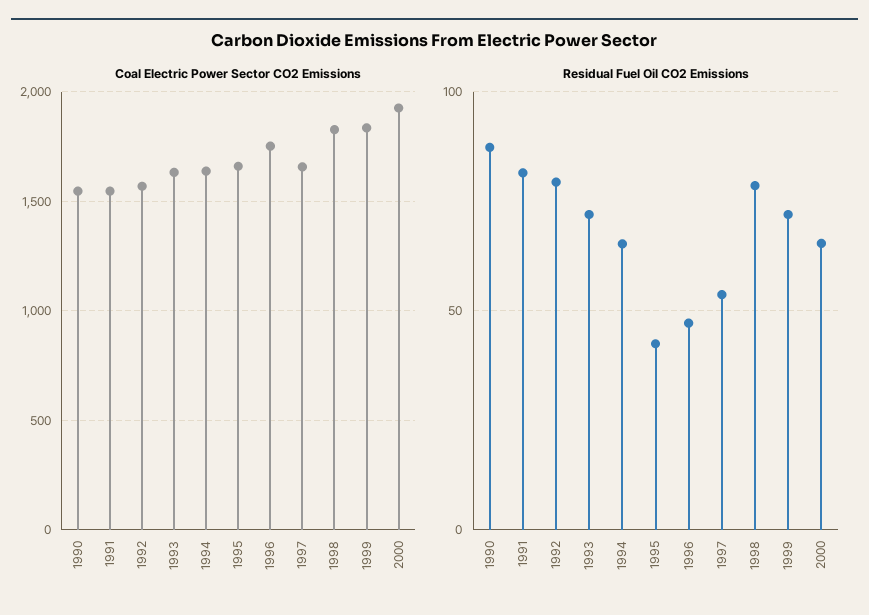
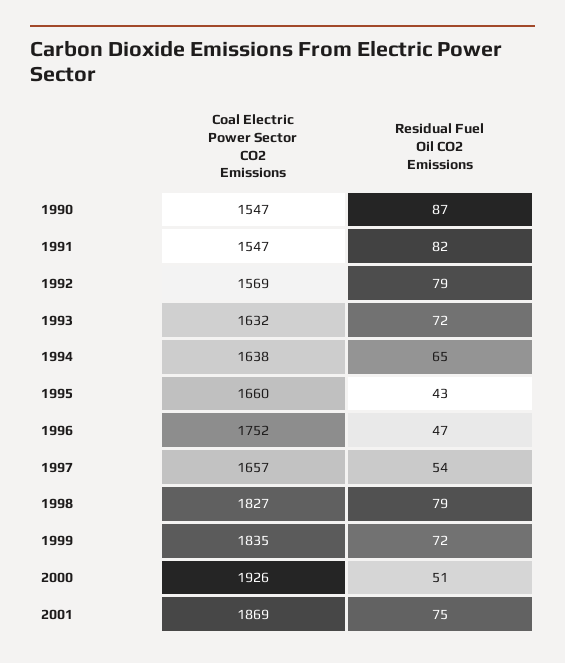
Residual Fuel Oil CO2 Emissions, 2000: 65 -> 51
Coal Electric Power Sector CO2 Emissions, 2001: none -> 1869
Residual Fuel Oil CO2 Emissions, 2001: none -> 75

